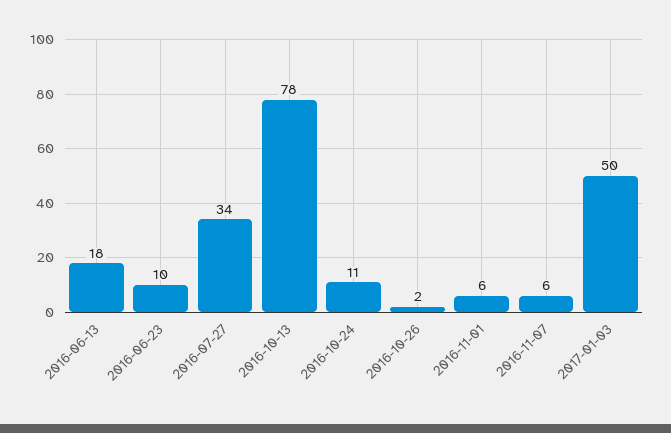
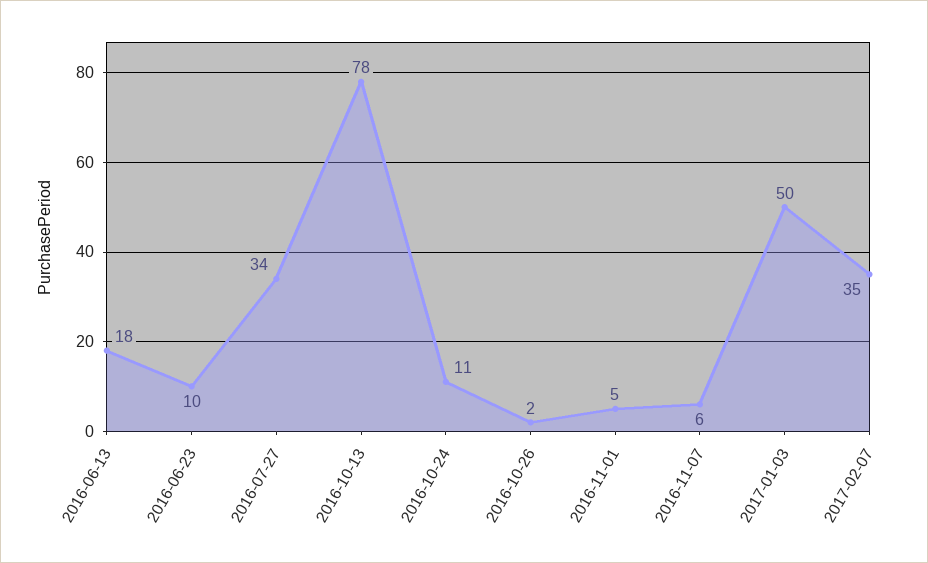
2016-11-01: 6 -> 5
2017-02-07: none -> 35

